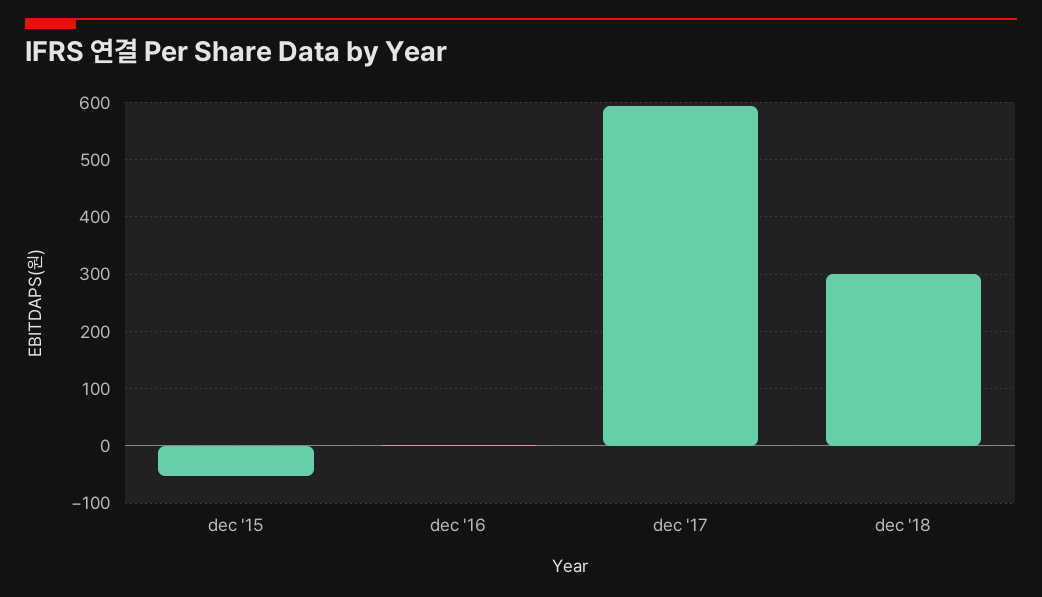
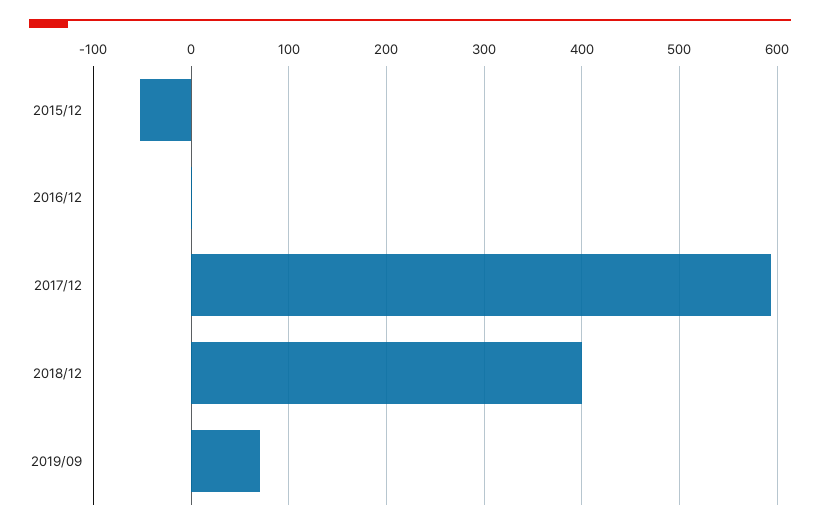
dec '18: 300 -> 400
2019/09: none -> 70

